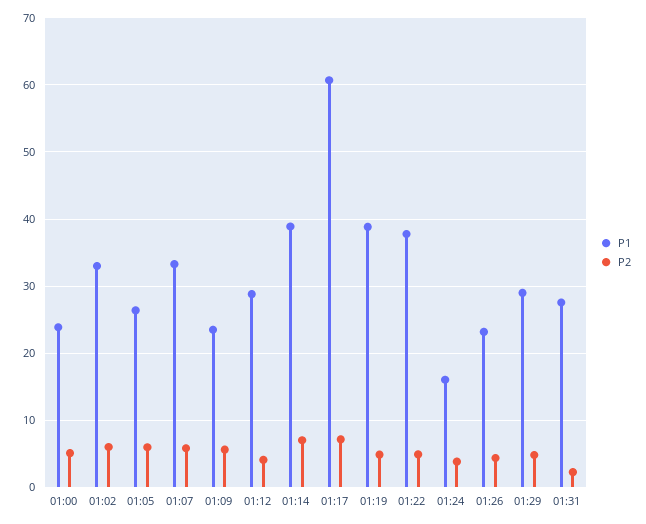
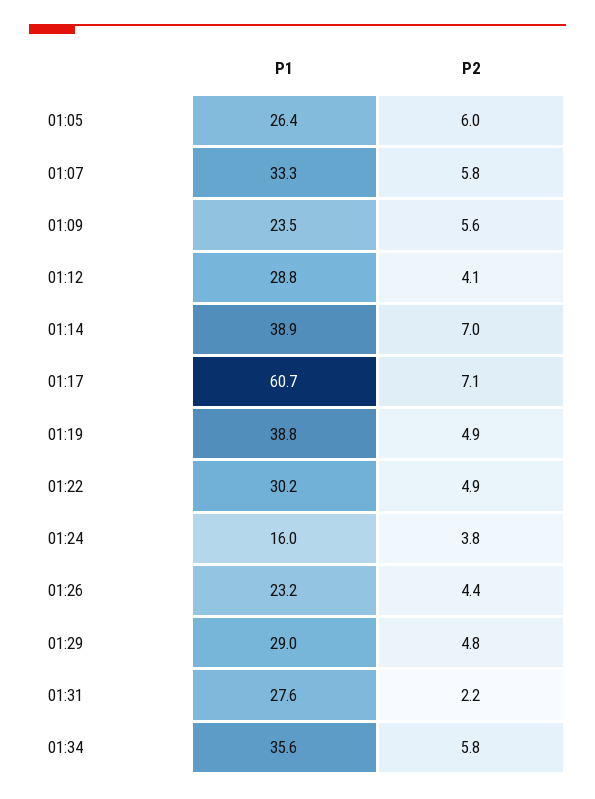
P1, 01:00: 24 -> none
P2, 01:00: 5 -> none
P1, 01:02: 33 -> none
P2, 01:02: 6 -> none
P1, 01:22: 38 -> 30.2
P1, 01:34: none -> 35.6
P2, 01:34: none -> 5.8

